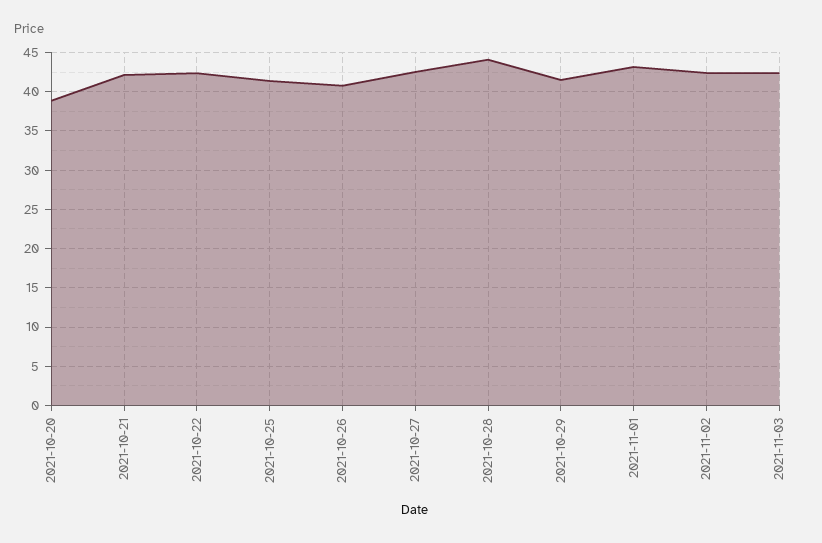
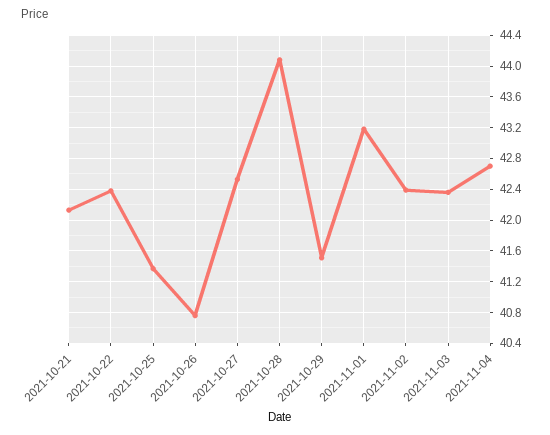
2021-10-20: 39 -> none
2021-11-04: none -> 42.7

